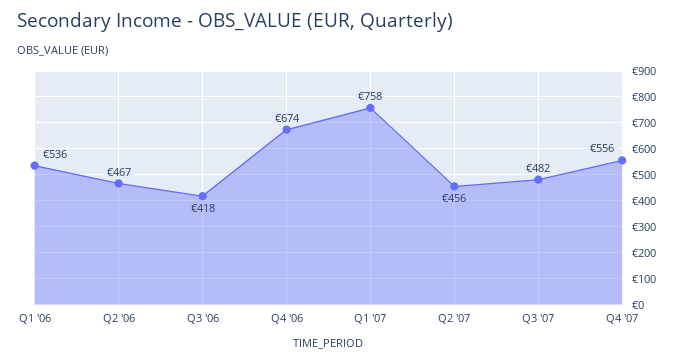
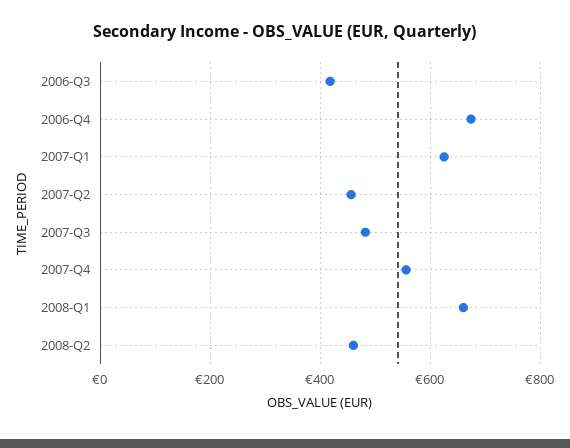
Q1 '06: 536 -> none
Q2 '06: 467 -> none
Q1 '07: 758 -> 620
2008-Q1: none -> 660
2008-Q2: none -> 460

